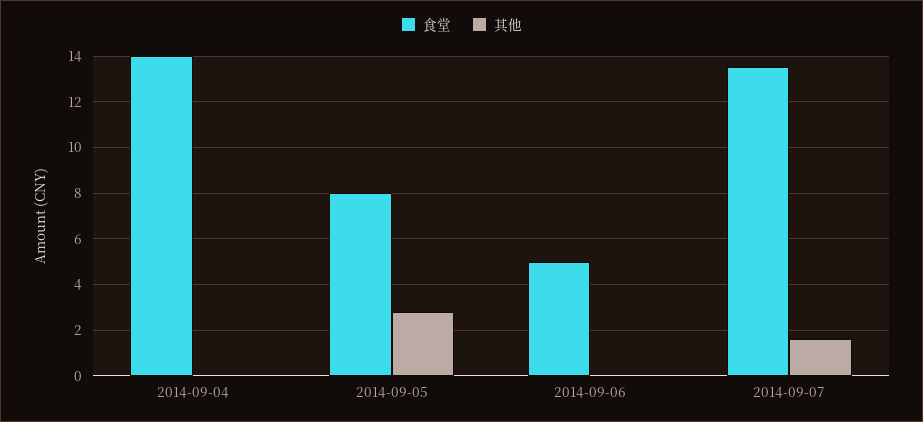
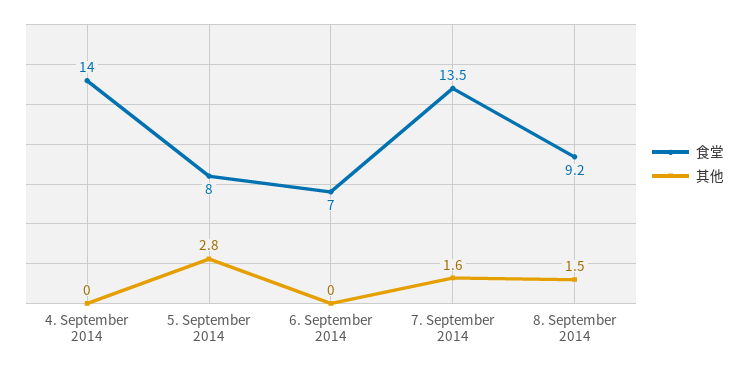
食堂, 2014-09-06: 5 -> 7
食堂, 8. September 2014: none -> 9.2
其他, 8. September 2014: none -> 1.5

